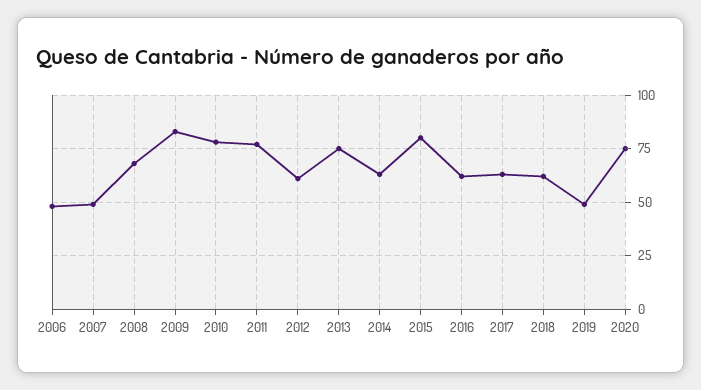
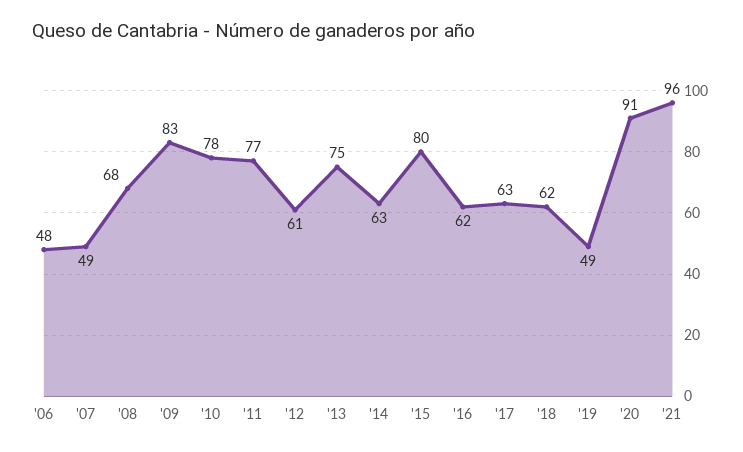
2020: 75 -> 91
'21: none -> 96

